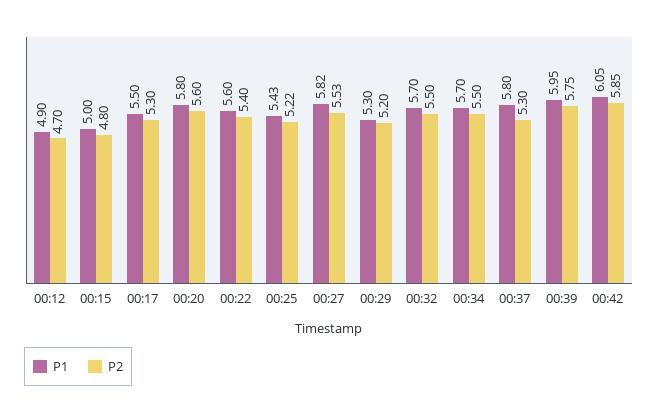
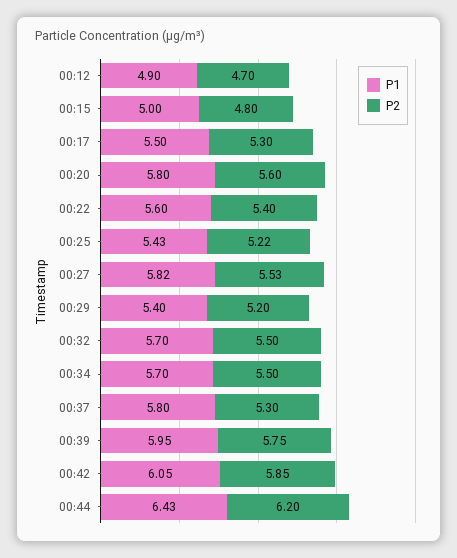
P1, 00:29: 5.3 -> 5.4
P1, 00:44: none -> 6.43
P2, 00:44: none -> 6.2

